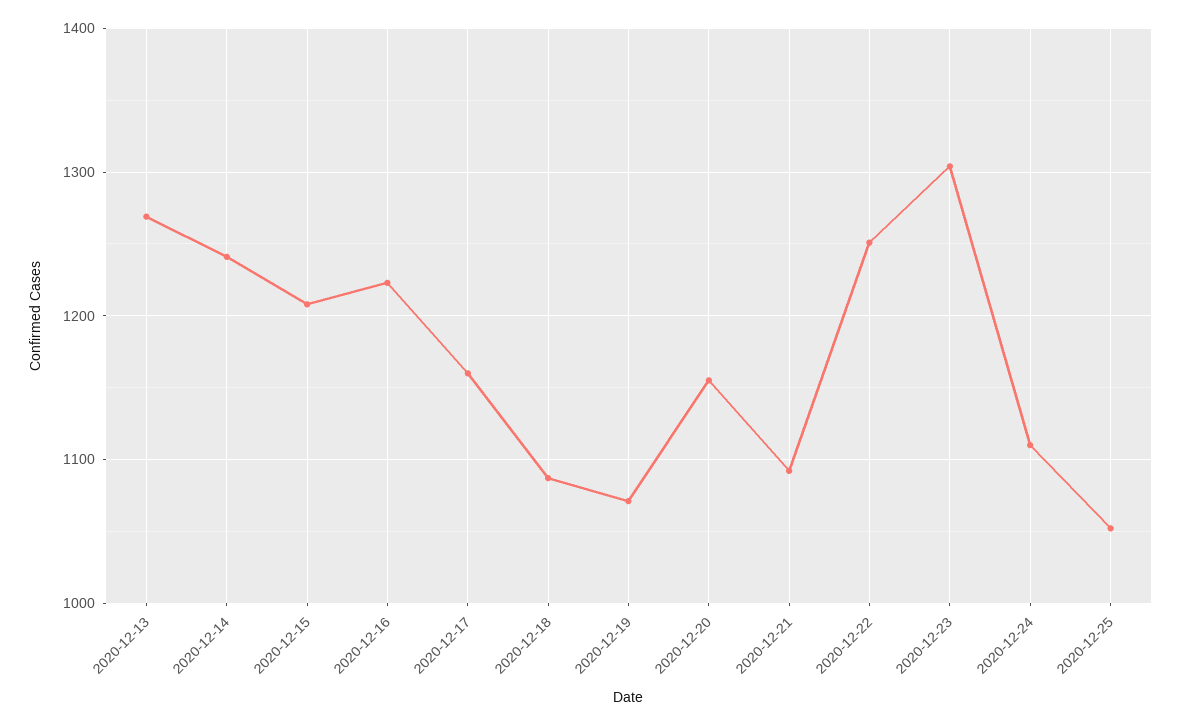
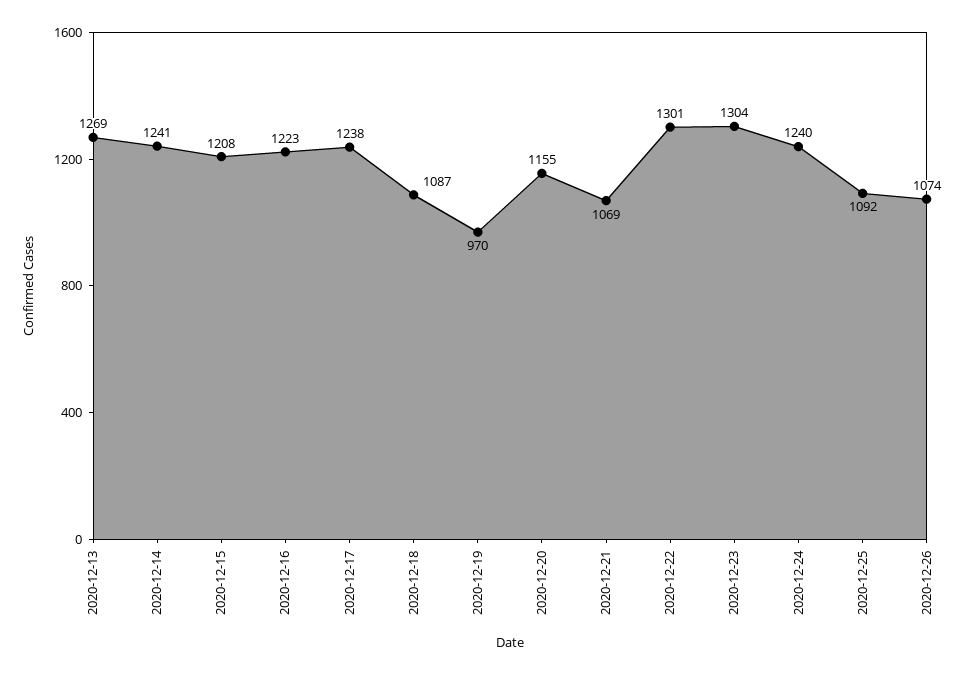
2020-12-17: 1160 -> 1238
2020-12-19: 1070 -> 970
2020-12-21: 1090 -> 1069
2020-12-22: 1250 -> 1301
2020-12-24: 1110 -> 1240
2020-12-25: 1050 -> 1092
2020-12-26: none -> 1074

